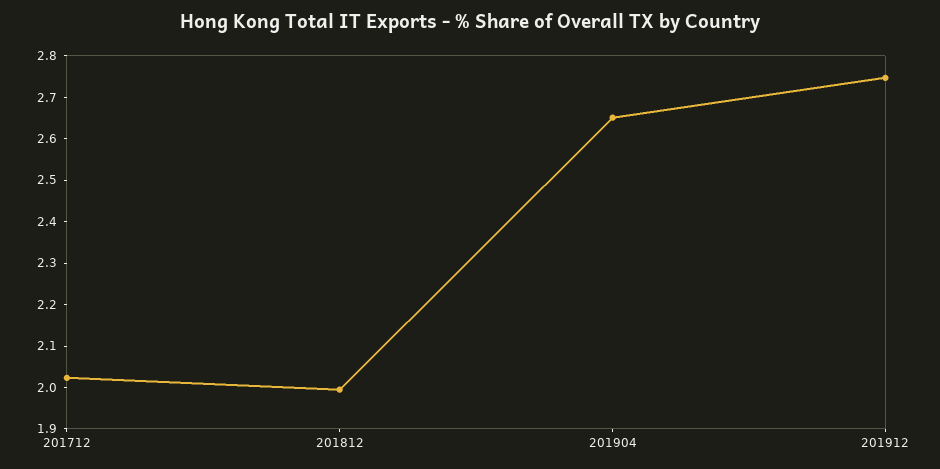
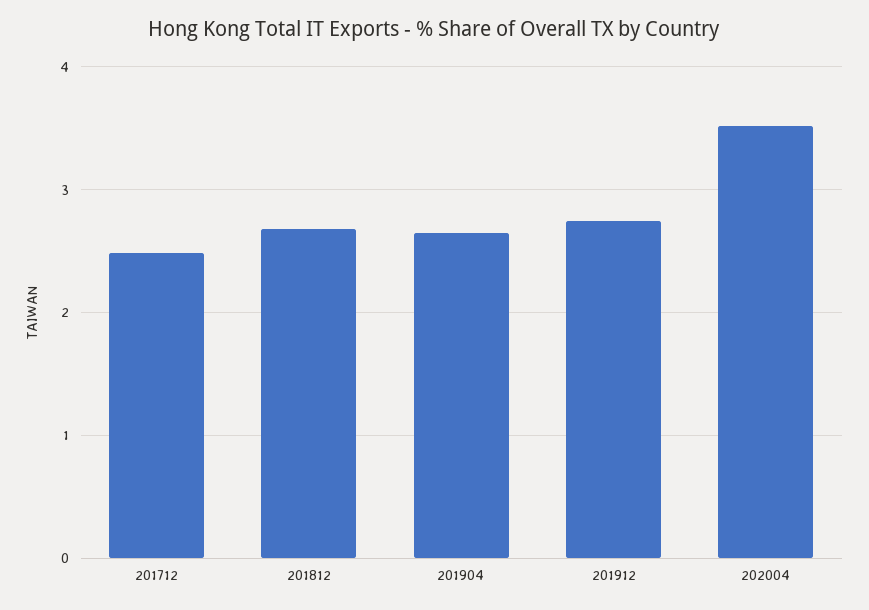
201712: 2.02 -> 2.5
201812: 2 -> 2.7
202004: none -> 3.5

